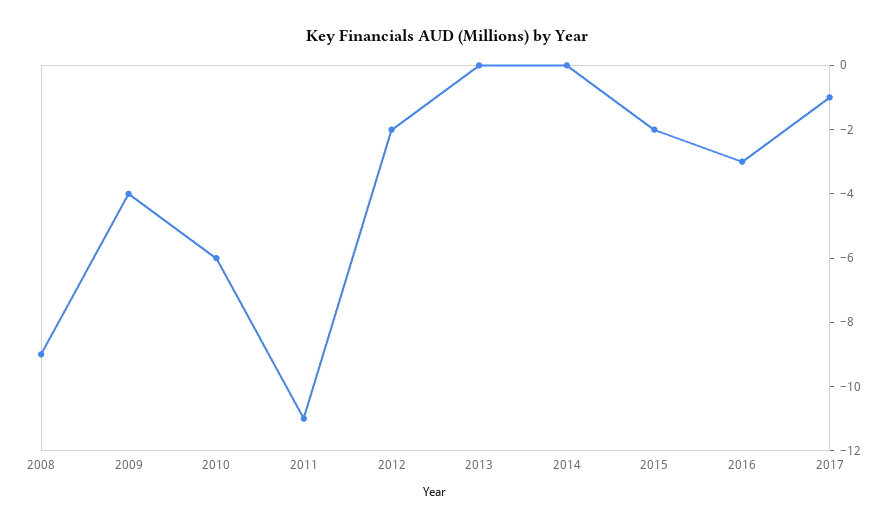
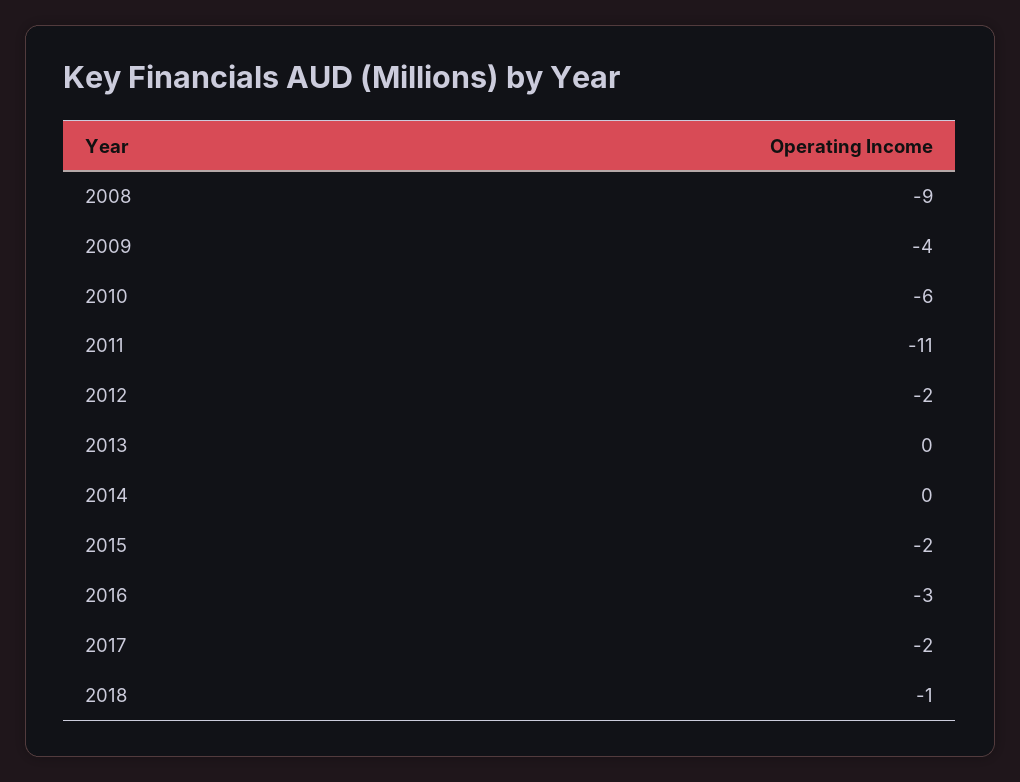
2017: -1 -> -2
2018: none -> -1

